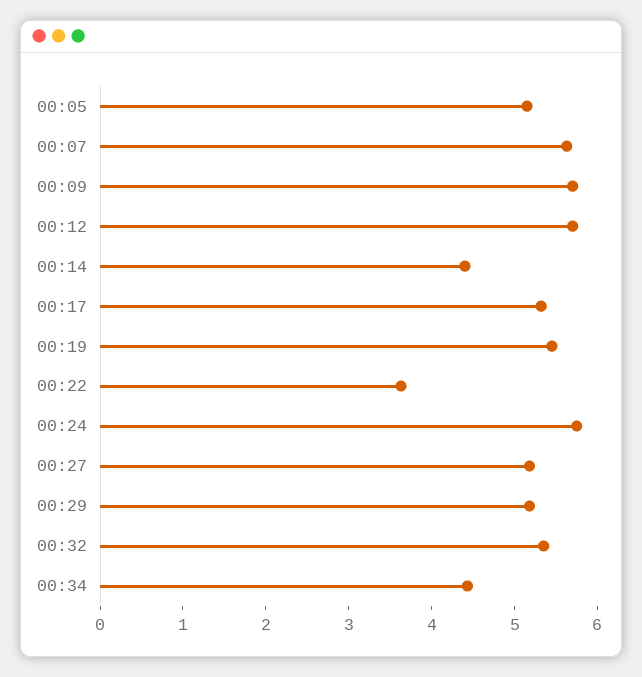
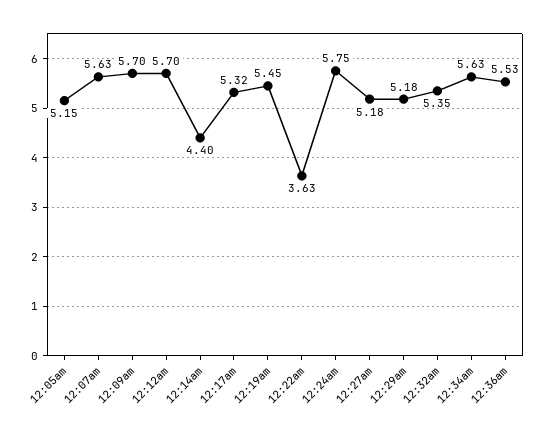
00:34: 4.4 -> 5.63
12:36am: none -> 5.53

